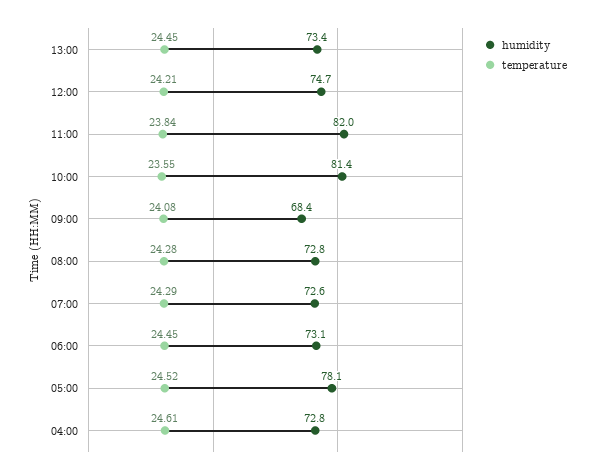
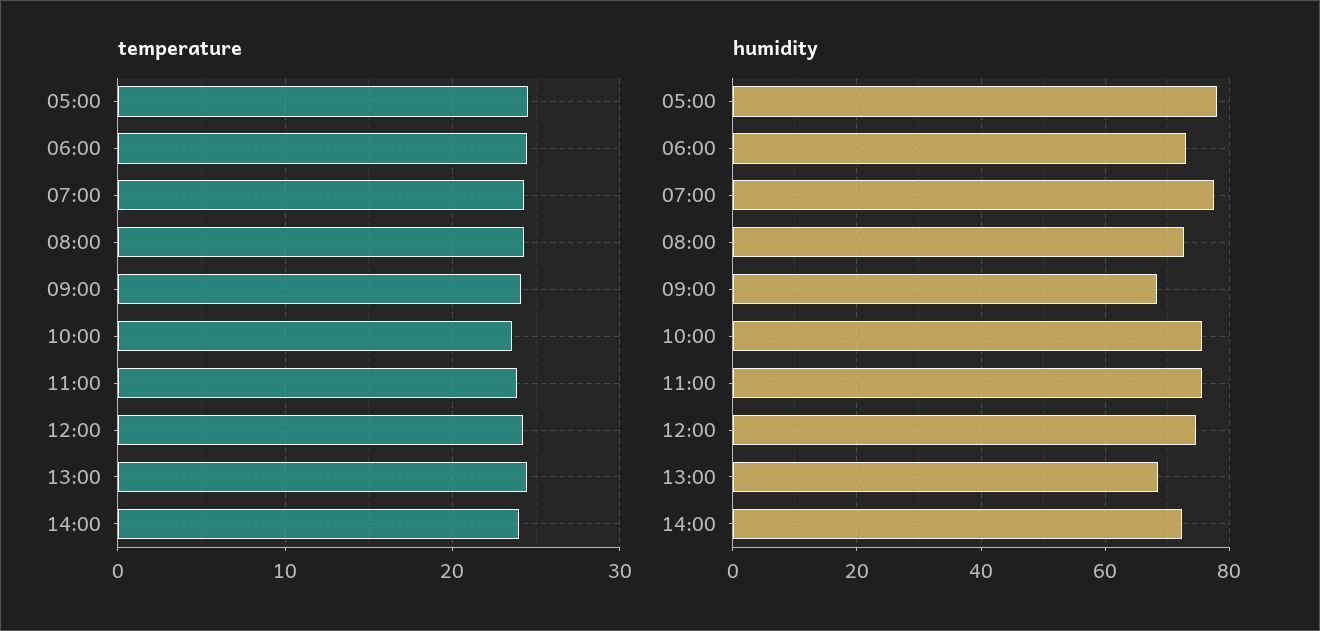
humidity, 13:00: 73.4 -> 68
humidity, 11:00: 82 -> 76
humidity, 10:00: 81.4 -> 76
humidity, 07:00: 72.6 -> 78
humidity, 04:00: 72.8 -> none
temperature, 04:00: 24.61 -> none
temperature, 14:00: none -> 24
humidity, 14:00: none -> 72

